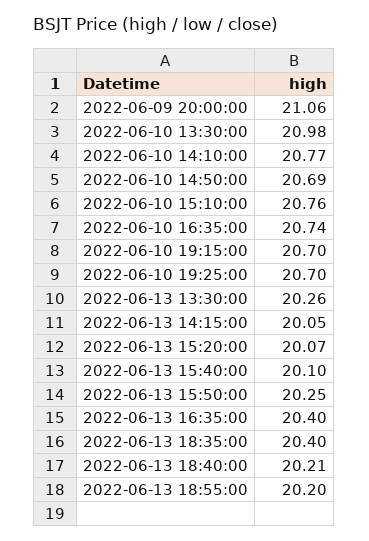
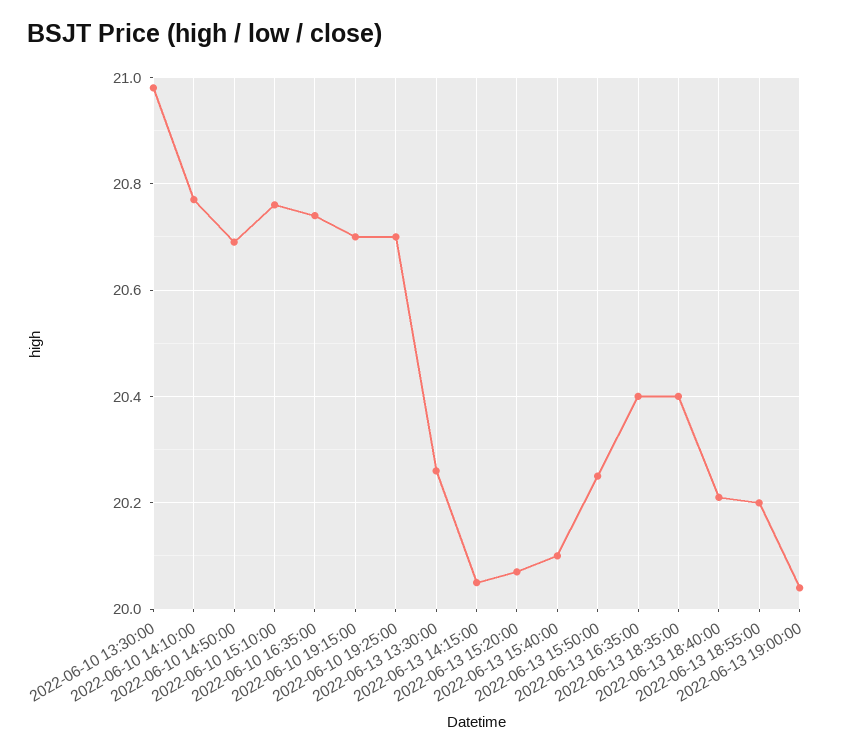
2022-06-09 20:00:00: 21.06 -> none
2022-06-13 19:00:00: none -> 20.05

